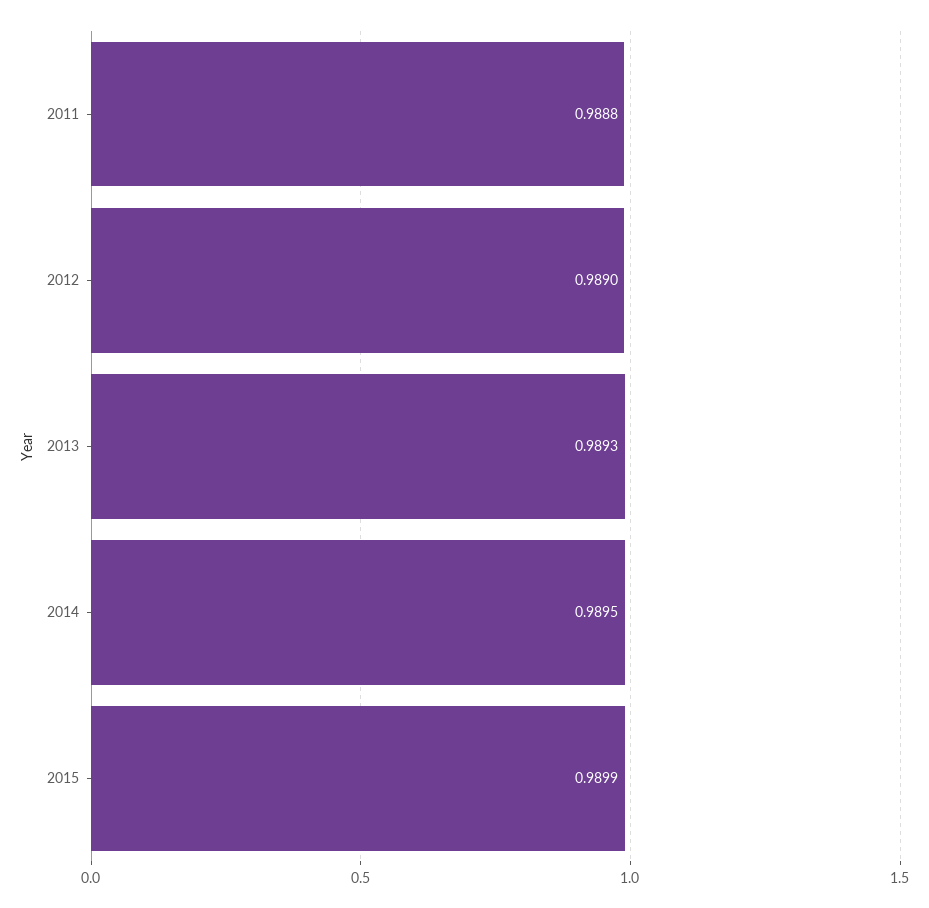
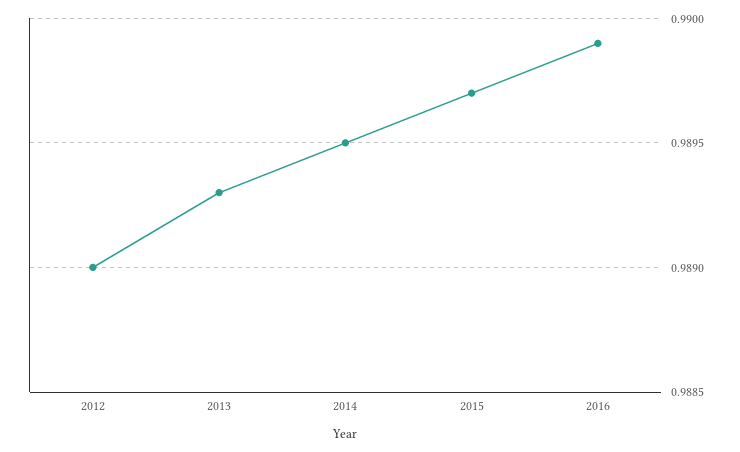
2011: 0.9888 -> none
2015: 0.9899 -> 0.9897
2016: none -> 0.9899

